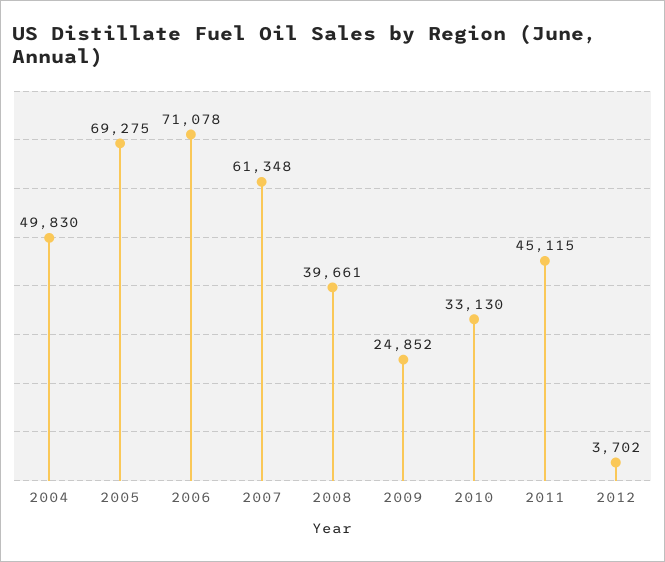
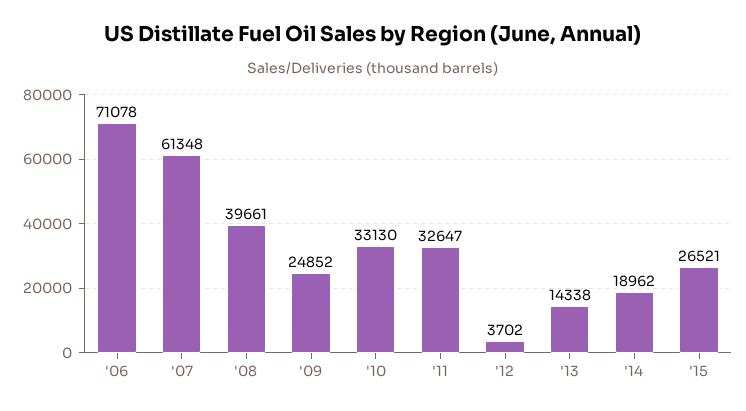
2004: 49830 -> none
2005: 69275 -> none
2011: 45115 -> 32647
'13: none -> 14338
'14: none -> 18962
'15: none -> 26521

